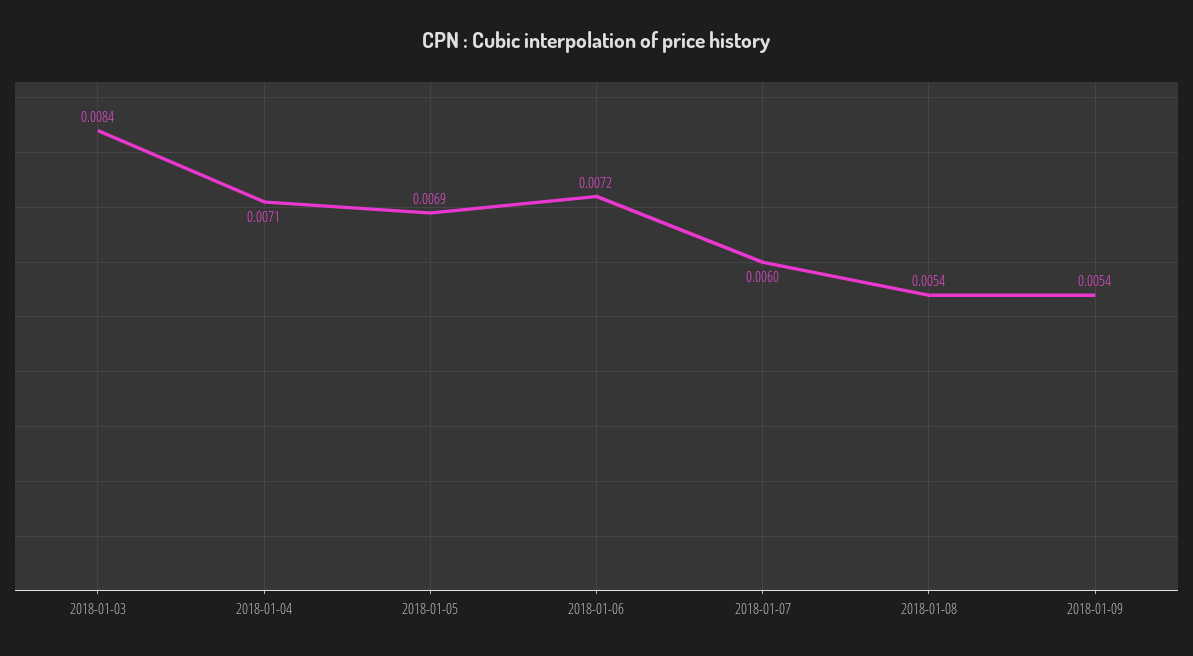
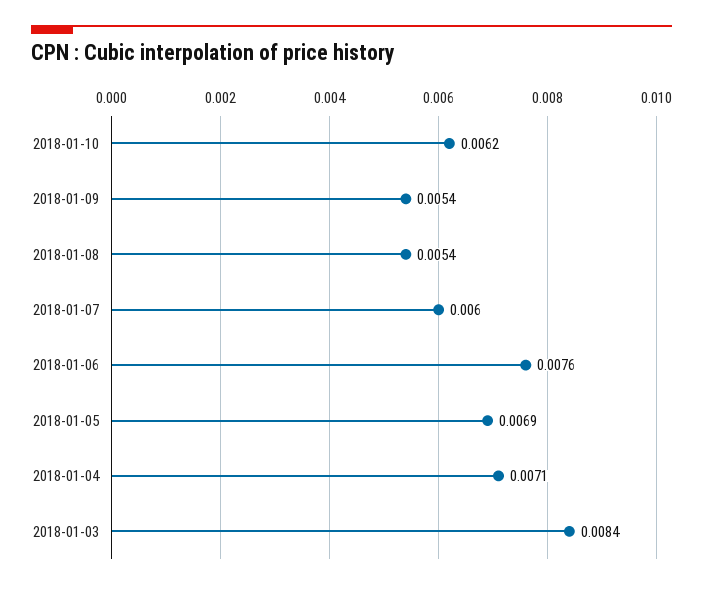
2018-01-06: 0.0072 -> 0.0076
2018-01-10: none -> 0.0062

